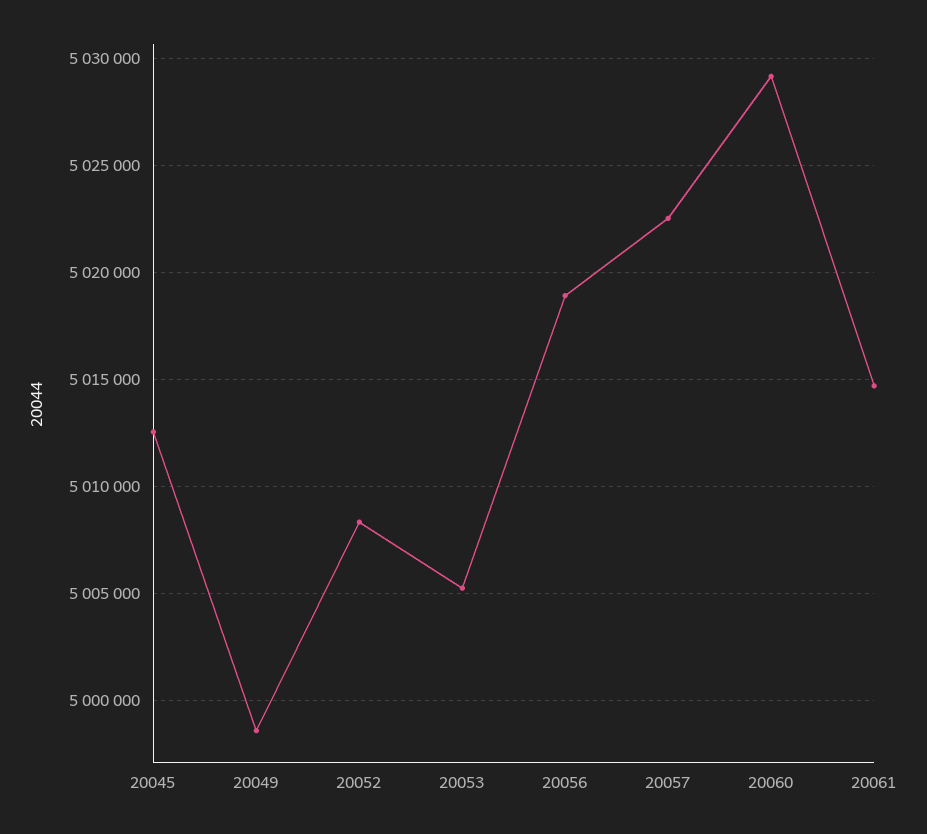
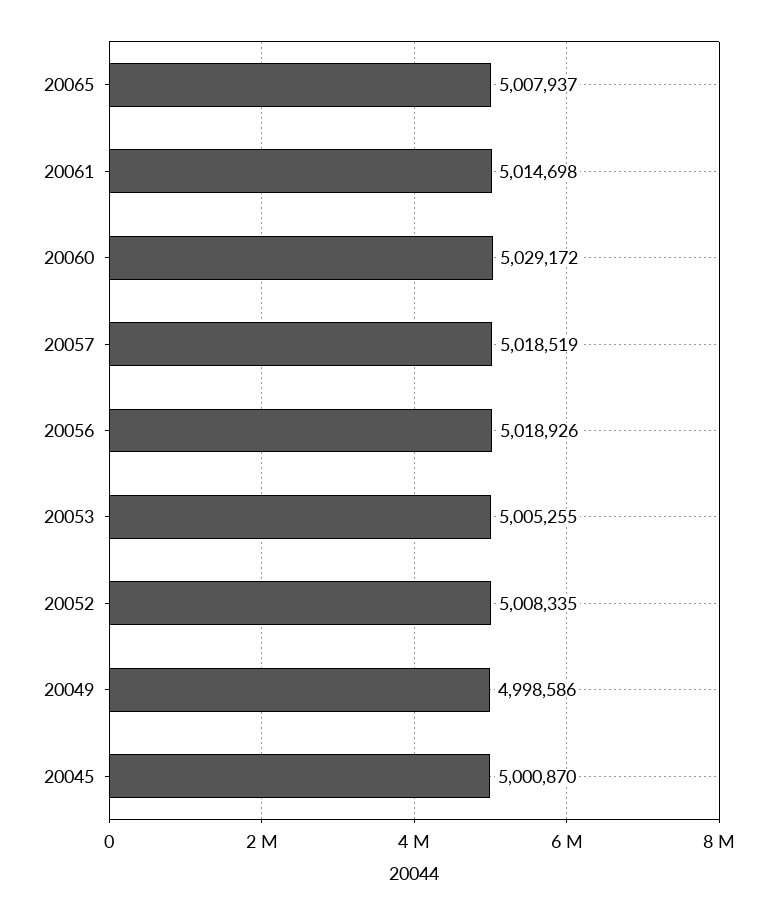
20045: 5012500 -> 5000870
20057: 5022500 -> 5018519
20065: none -> 5007937

